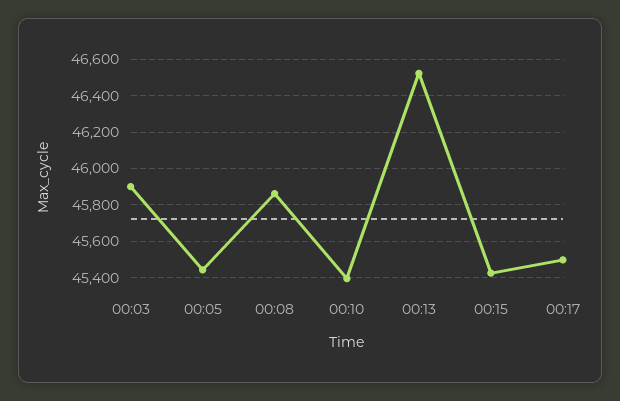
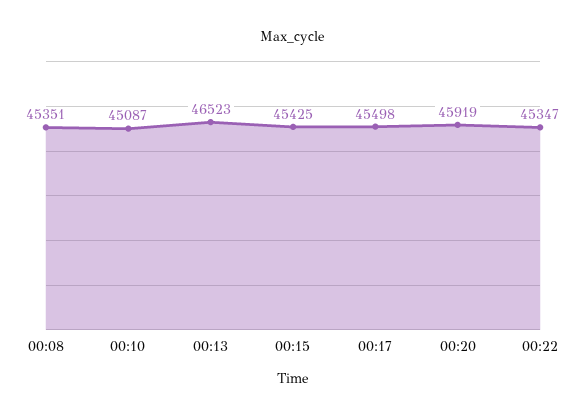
00:03: 45900 -> none
00:05: 45450 -> none
00:08: 45850 -> 45351
00:10: 45400 -> 45087
00:20: none -> 45919
00:22: none -> 45347

